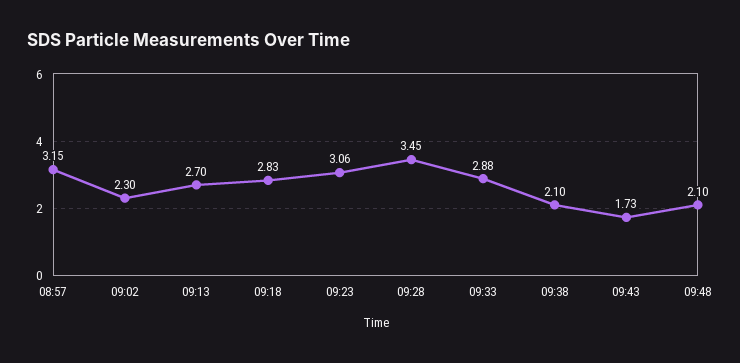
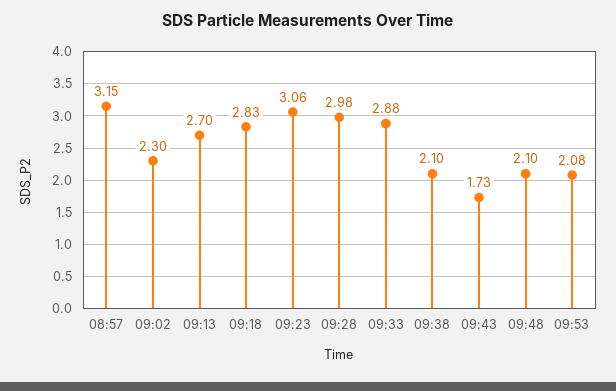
09:28: 3.45 -> 2.98
09:53: none -> 2.08

